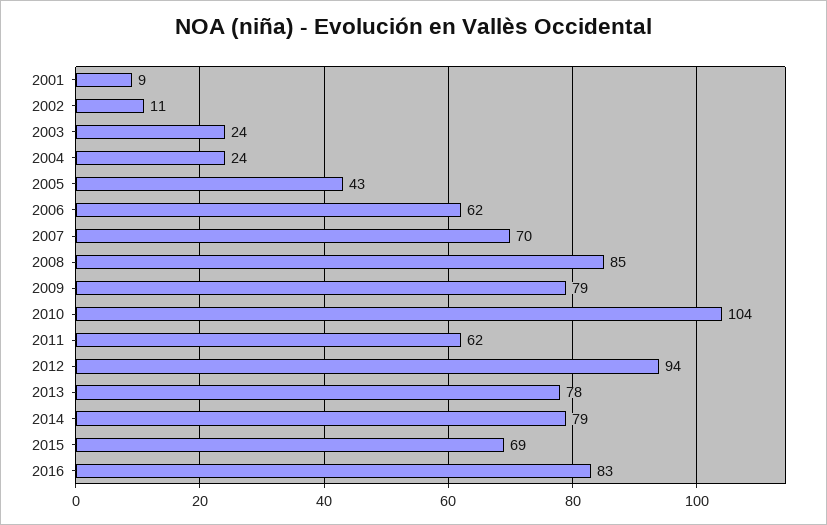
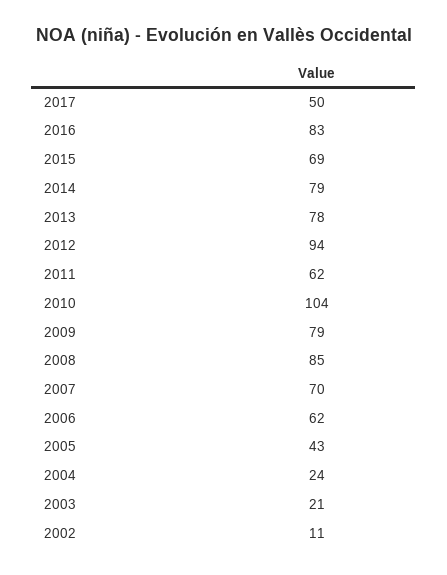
2001: 9 -> none
2003: 24 -> 21
2017: none -> 50

